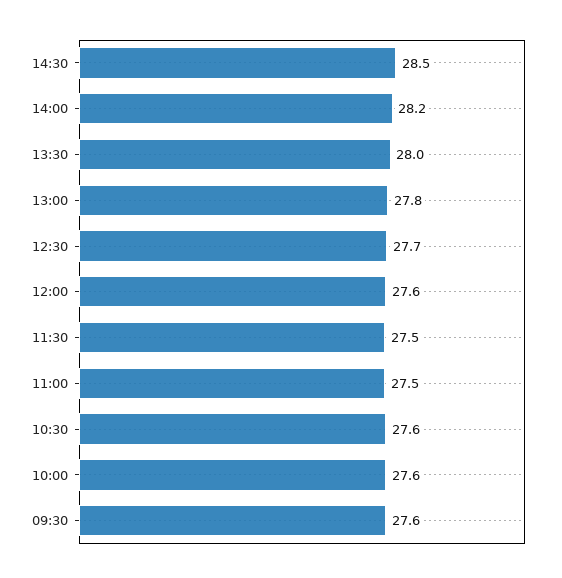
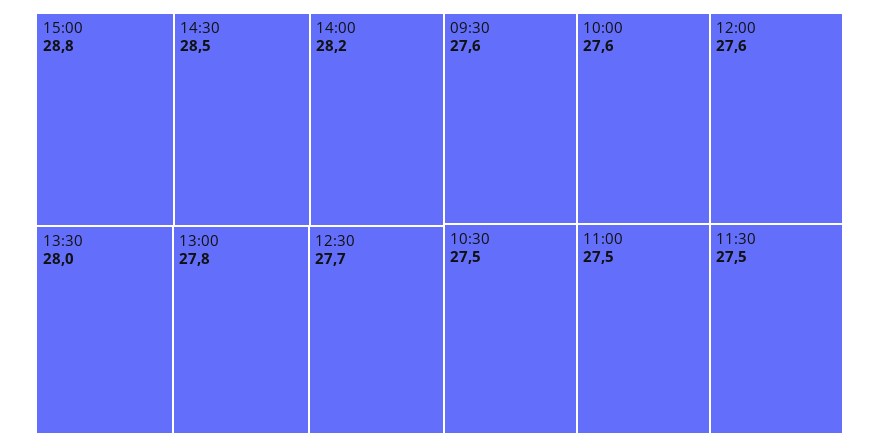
10:30: 27.6 -> 27.5
15:00: none -> 28.8

